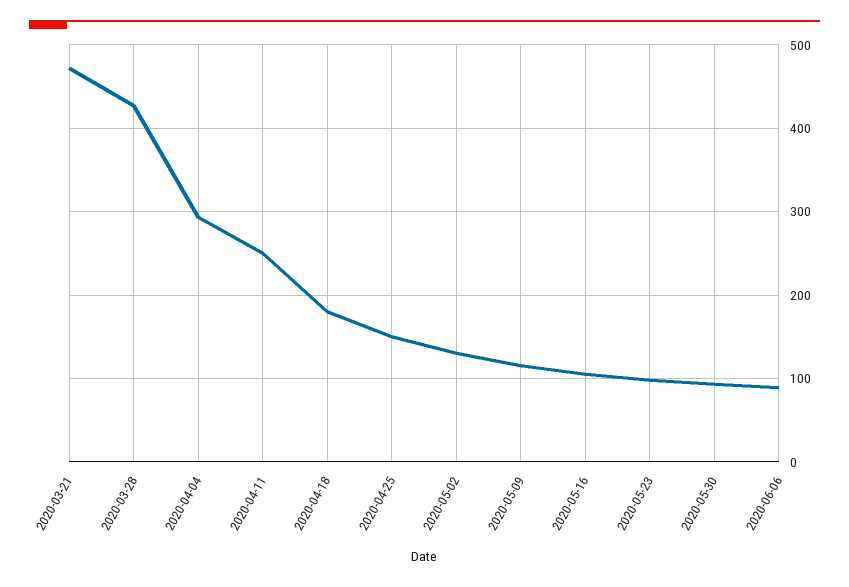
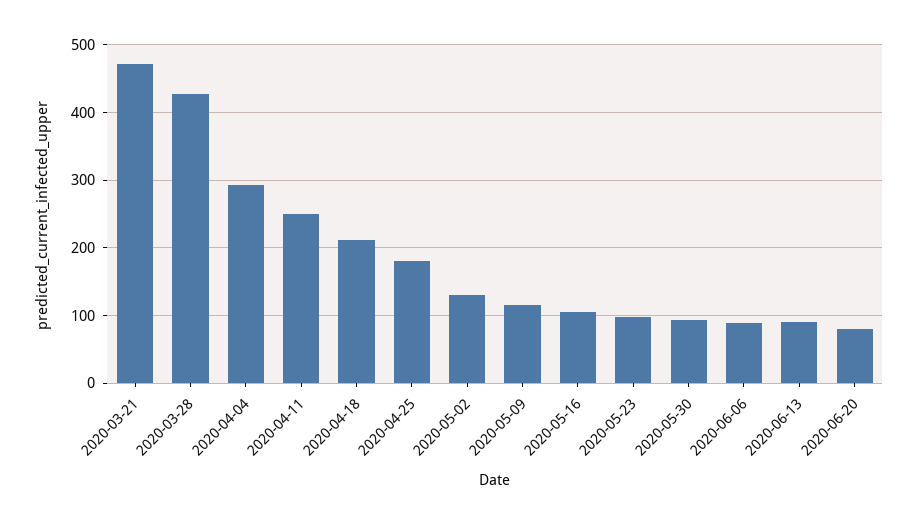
2020-04-18: 180 -> 210
2020-04-25: 150 -> 180
2020-06-13: none -> 90
2020-06-20: none -> 80

